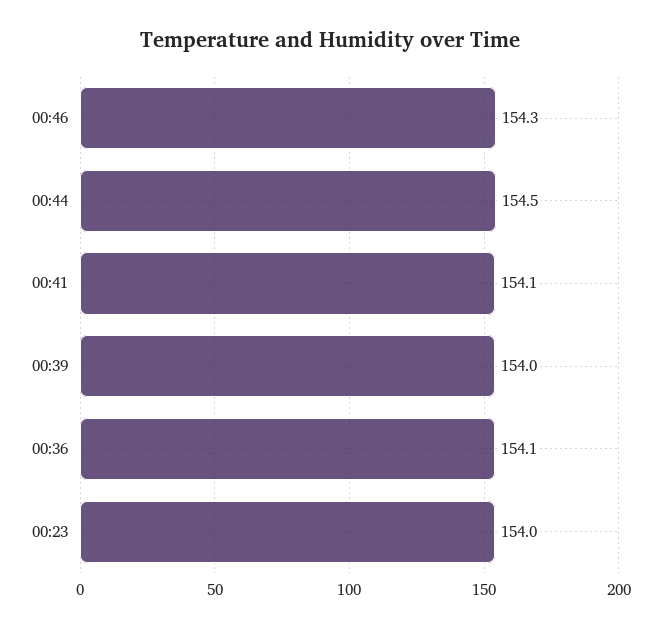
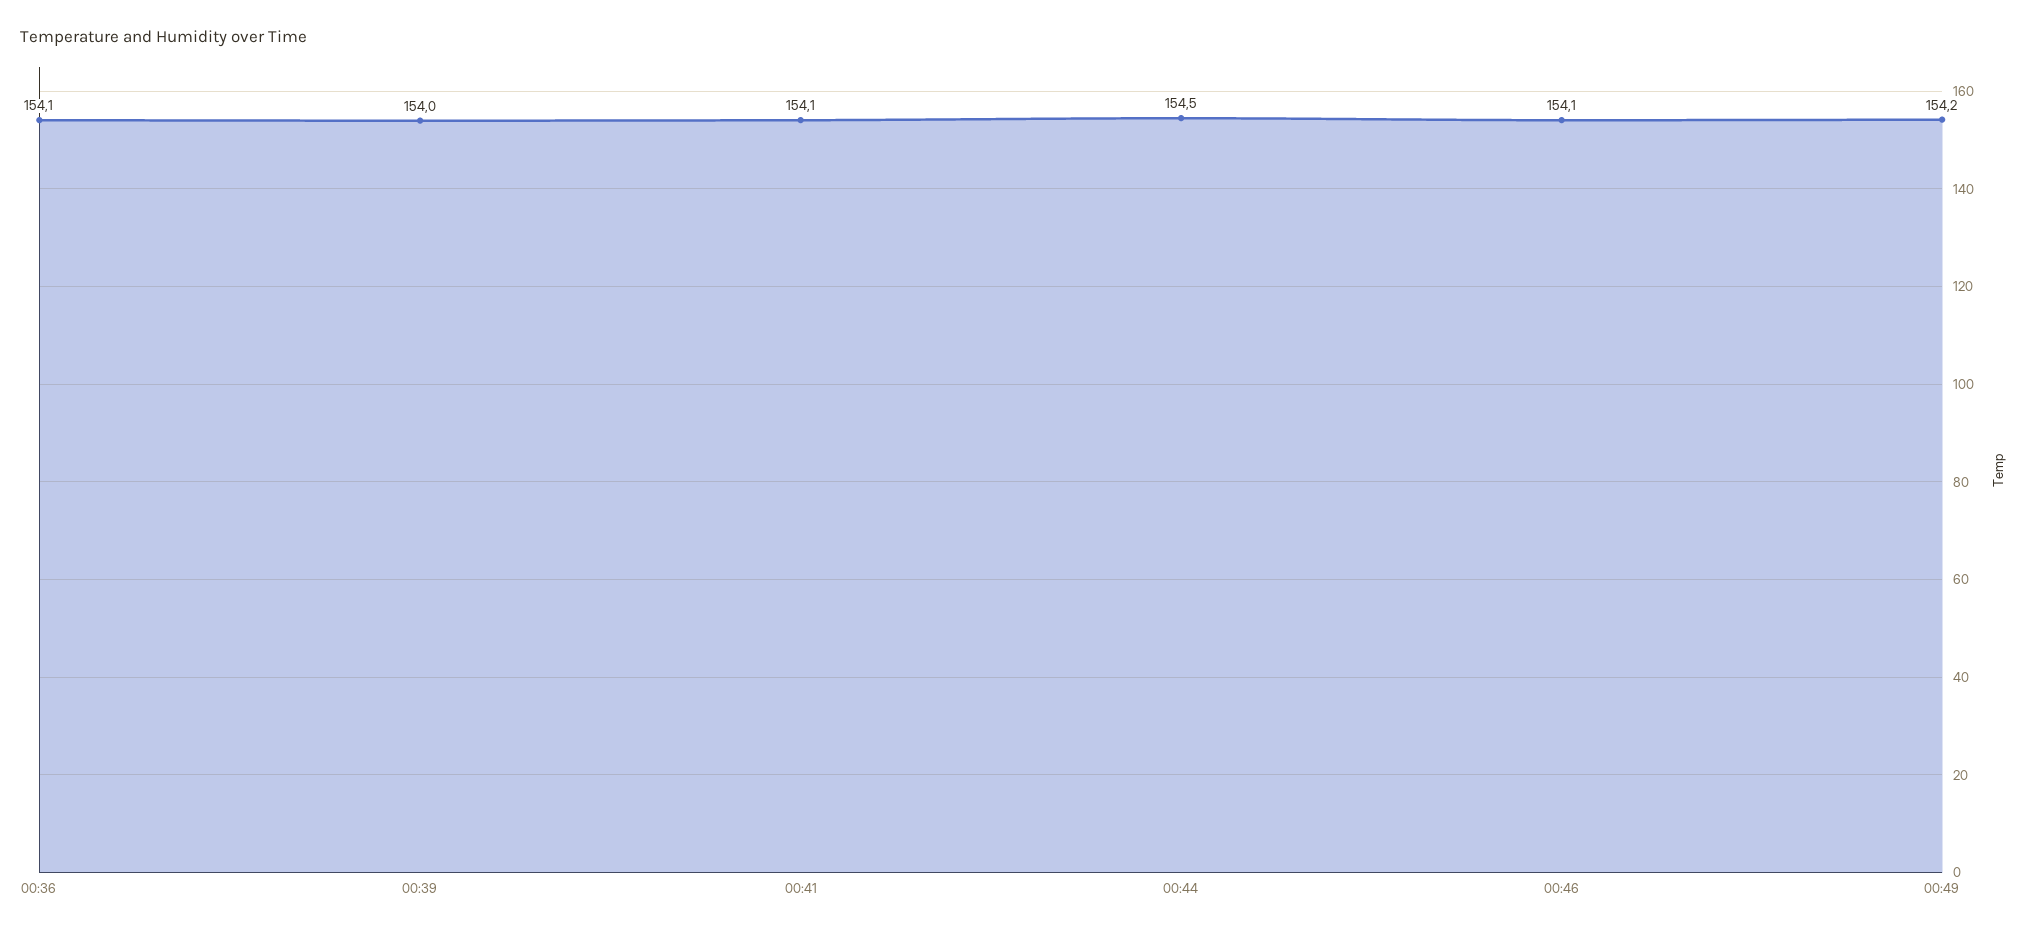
00:46: 154.3 -> 154.1
00:23: 154 -> none
00:49: none -> 154.2

